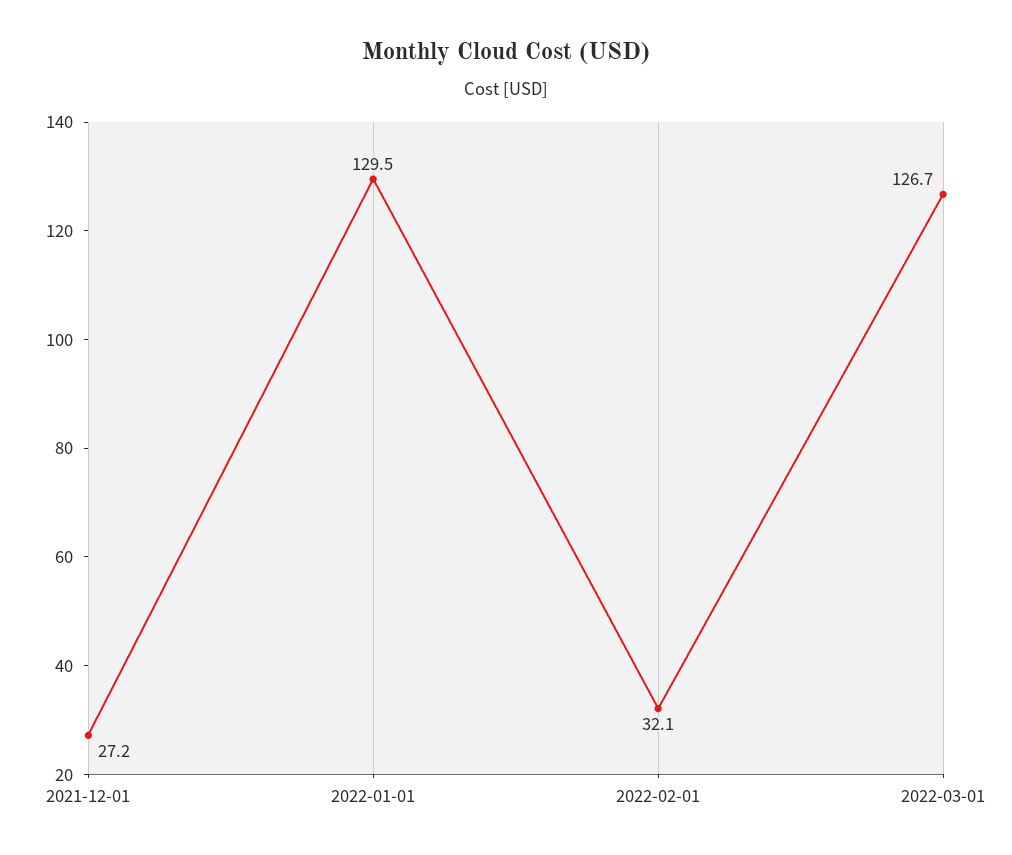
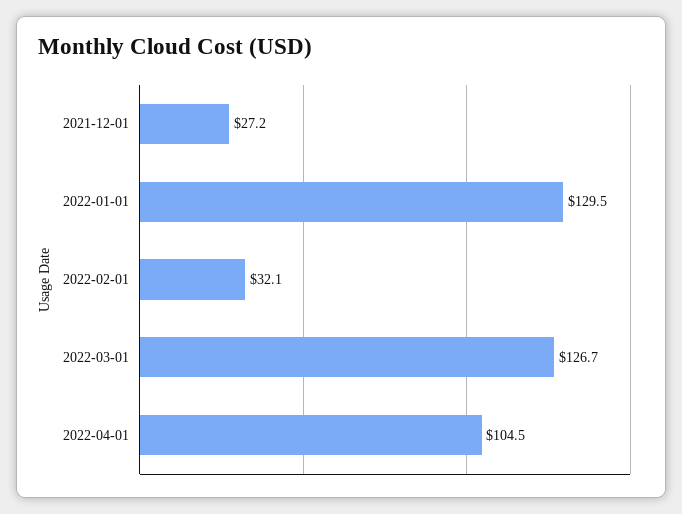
2022-04-01: none -> 104.5

